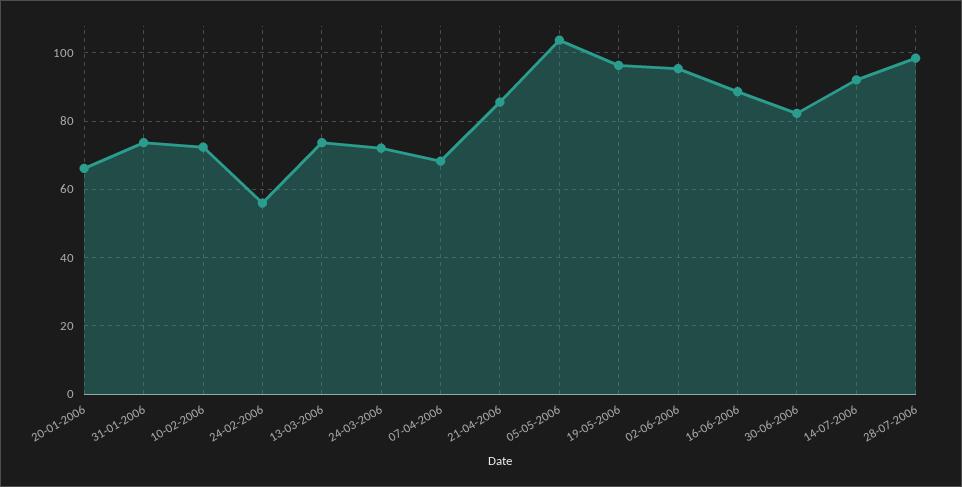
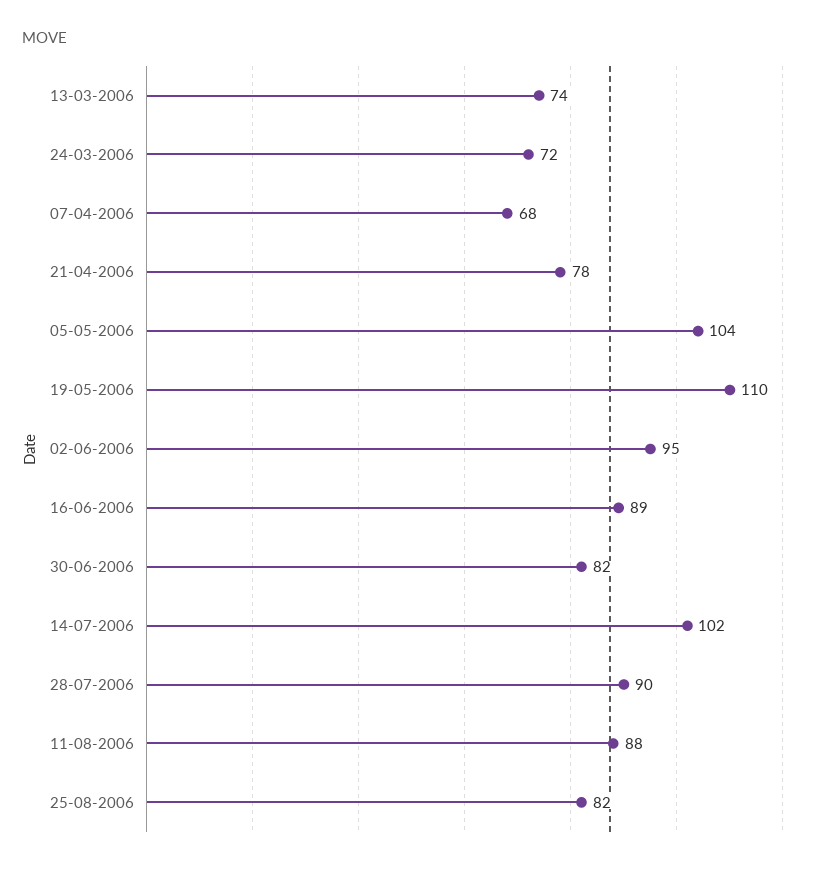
20-01-2006: 66 -> none
31-01-2006: 74 -> none
10-02-2006: 72 -> none
24-02-2006: 56 -> none
21-04-2006: 86 -> 78
19-05-2006: 96 -> 110
14-07-2006: 92 -> 102
28-07-2006: 98 -> 90
11-08-2006: none -> 88
25-08-2006: none -> 82

